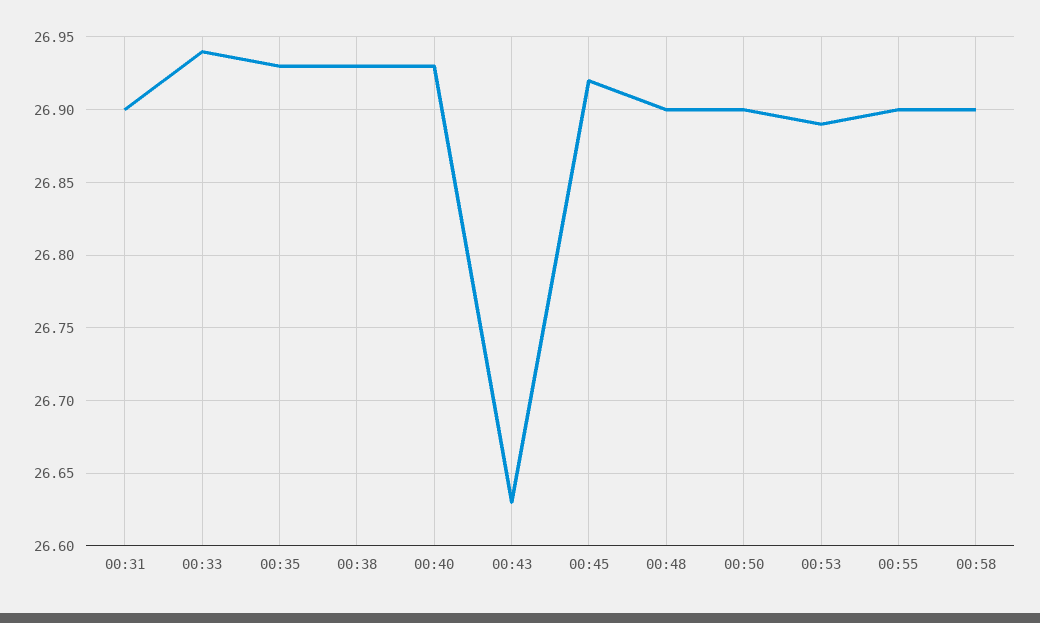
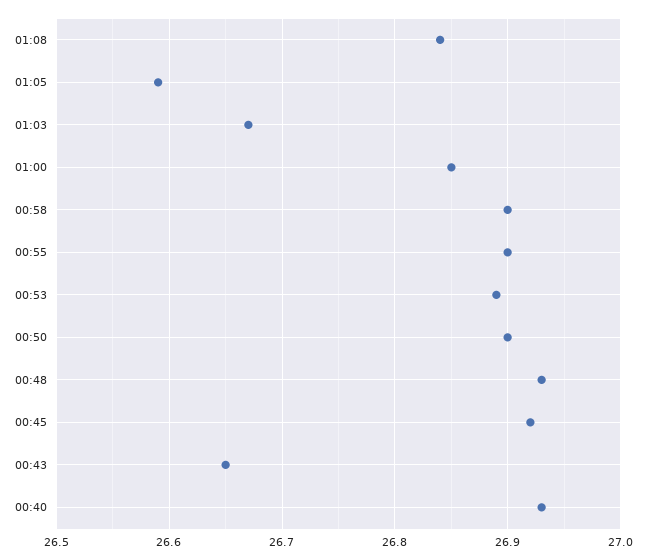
00:31: 26.9 -> none
00:33: 26.94 -> none
00:35: 26.93 -> none
00:38: 26.93 -> none
00:43: 26.63 -> 26.65
00:48: 26.9 -> 26.93
01:08: none -> 26.84
01:05: none -> 26.59
01:03: none -> 26.67
01:00: none -> 26.85

